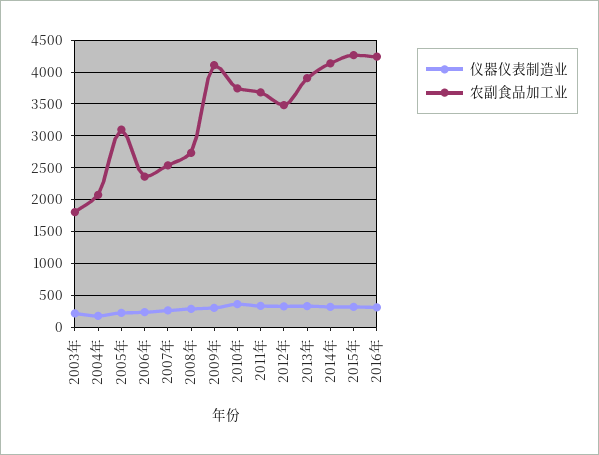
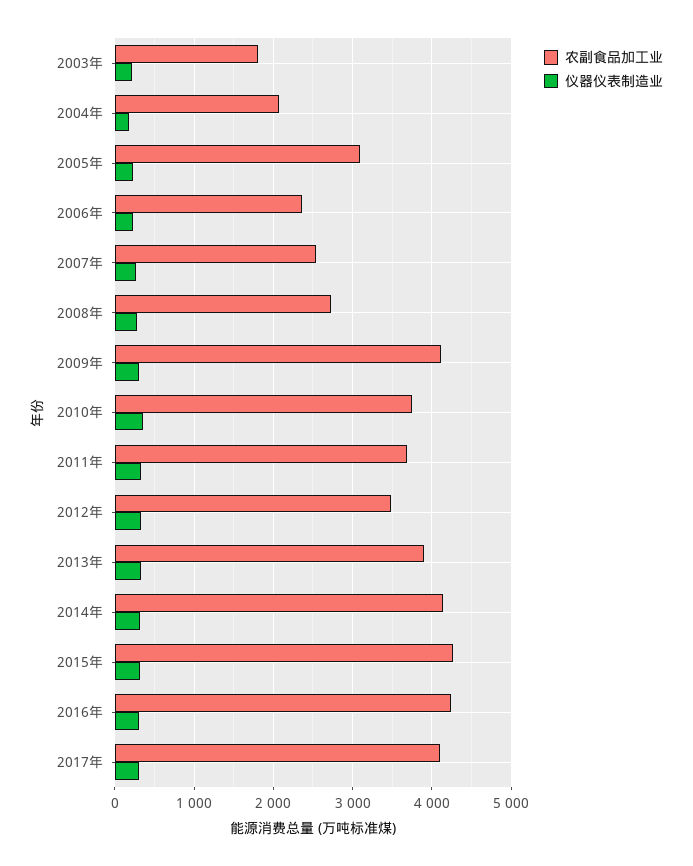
农副食品加工业, 2017年: none -> 4100
仪器仪表制造业, 2017年: none -> 300

